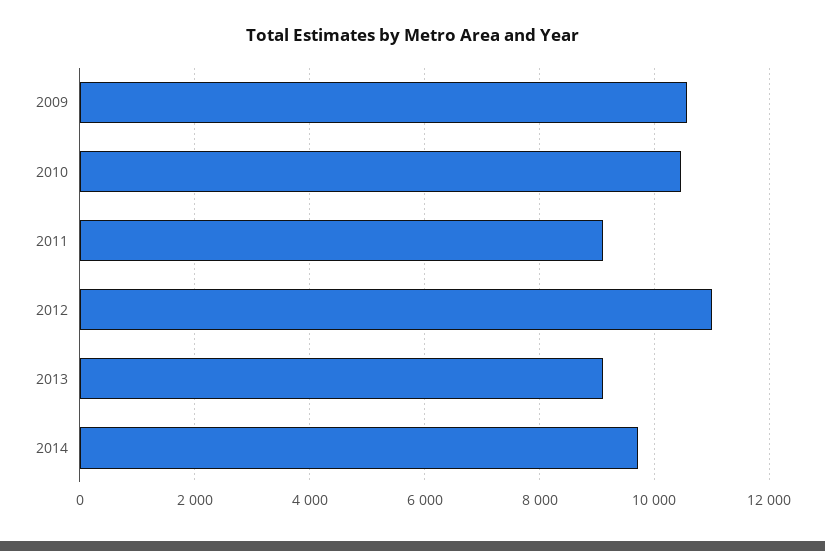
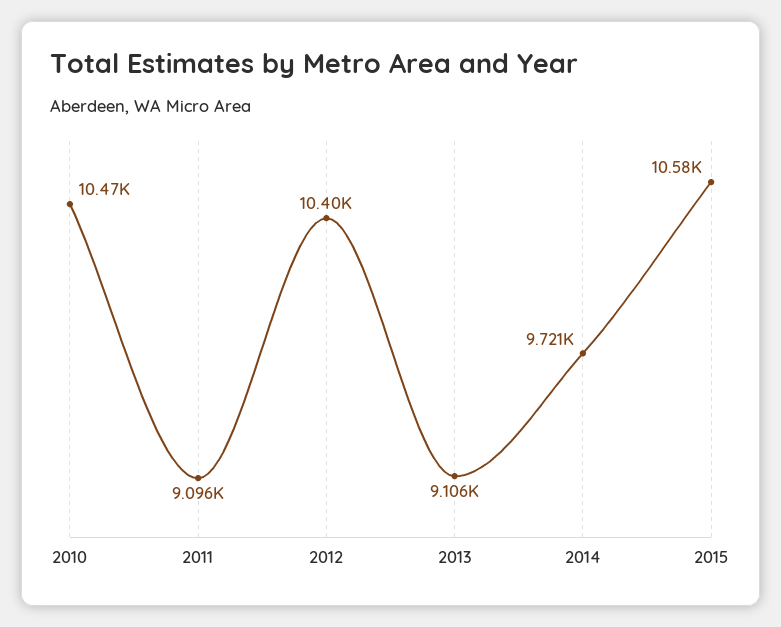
2009: 10600 -> none
2012: 11000 -> 10400
2015: none -> 10580

